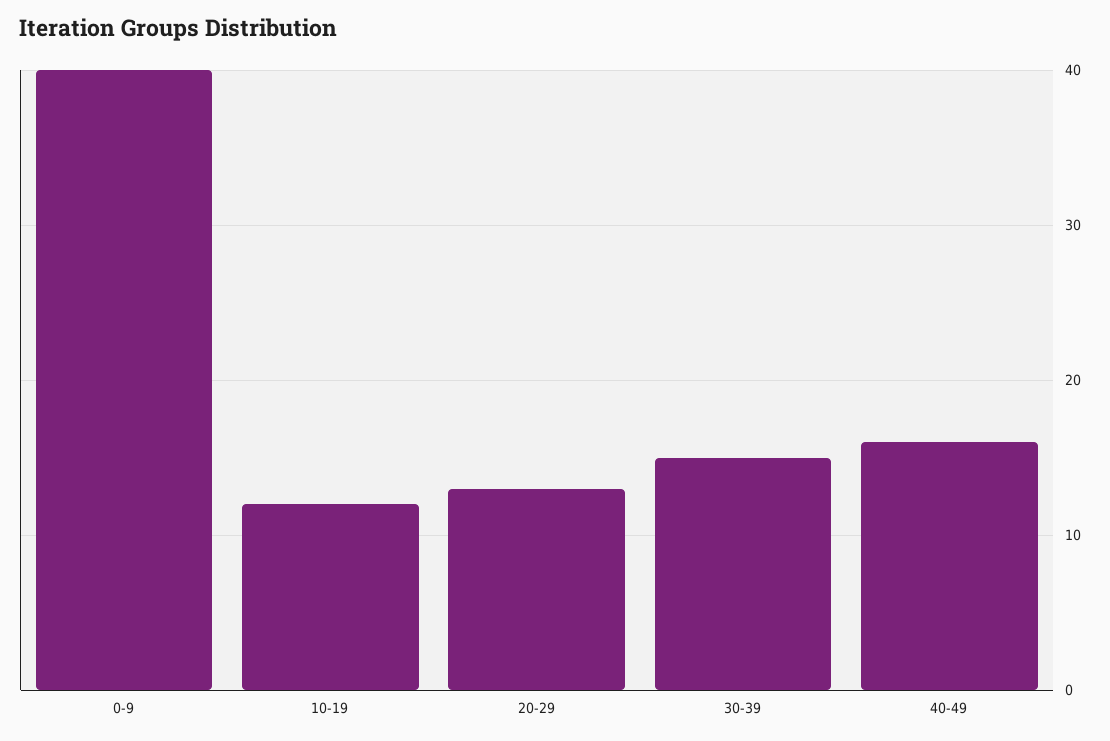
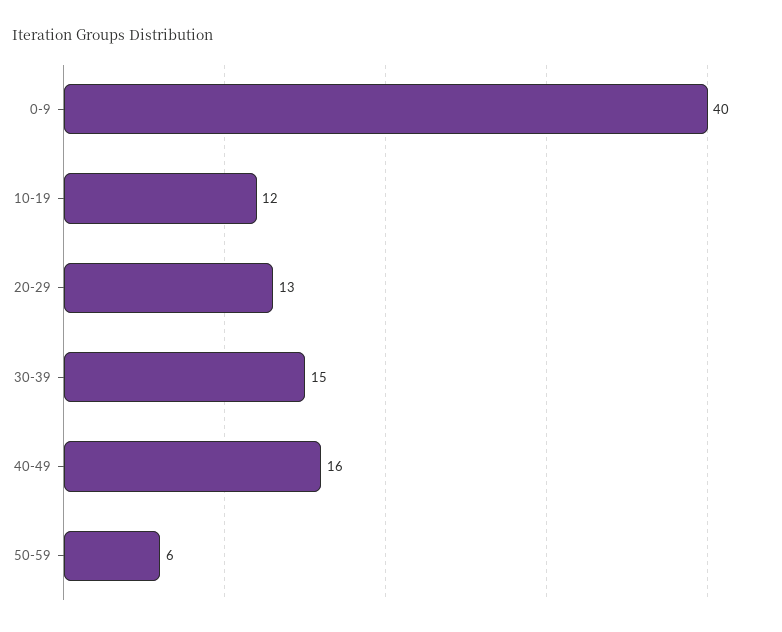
50-59: none -> 6

